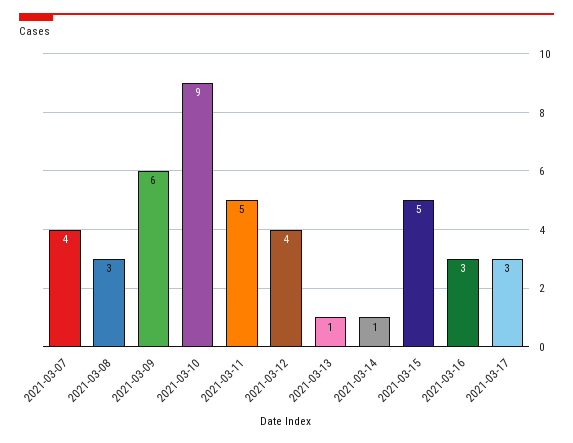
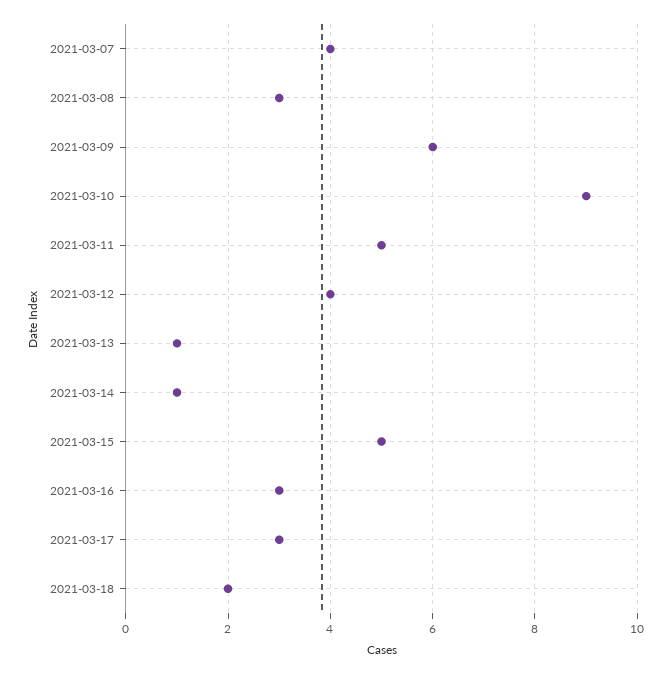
2021-03-18: none -> 2

